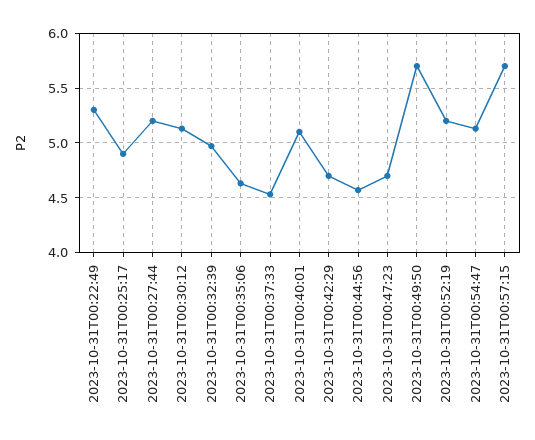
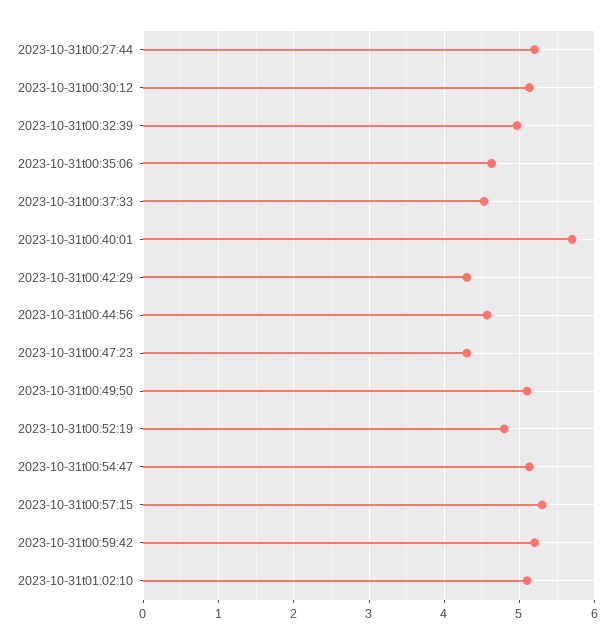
2023-10-31T00:22:49: 5.3 -> none
2023-10-31T00:25:17: 4.9 -> none
2023-10-31T00:40:01: 5.1 -> 5.7
2023-10-31T00:42:29: 4.7 -> 4.3
2023-10-31T00:47:23: 4.7 -> 4.3
2023-10-31T00:49:50: 5.7 -> 5.1
2023-10-31T00:52:19: 5.2 -> 4.8
2023-10-31T00:57:15: 5.7 -> 5.3
2023-10-31t00:59:42: none -> 5.2
2023-10-31t01:02:10: none -> 5.1

